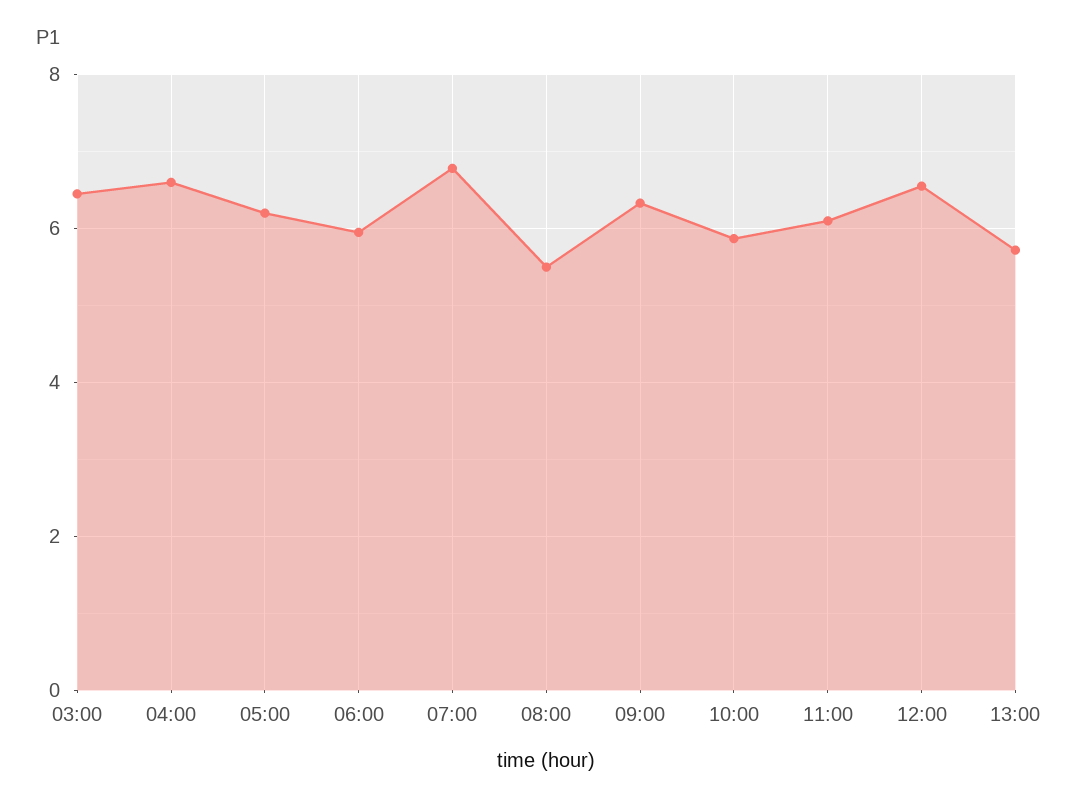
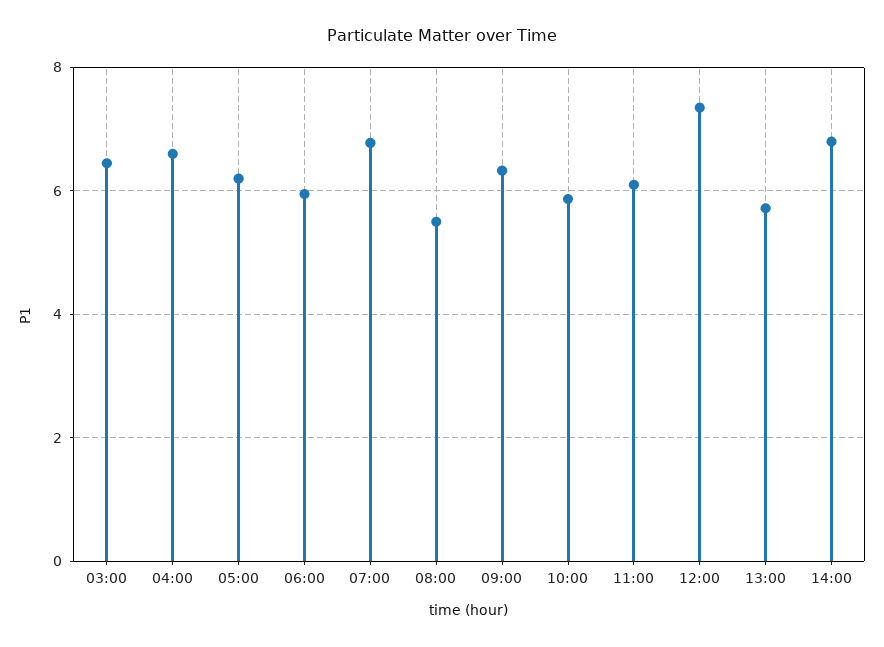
12:00: 6.6 -> 7.4
14:00: none -> 6.8

